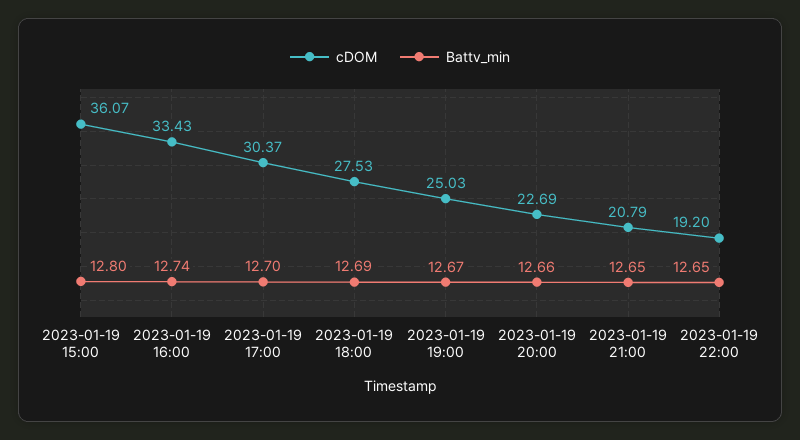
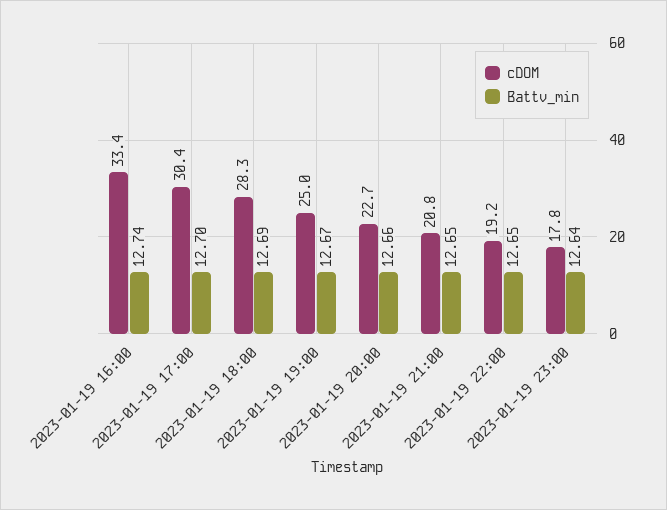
cDOM, 2023-01-19 15:00: 36.07 -> none
Battv_min, 2023-01-19 15:00: 12.8 -> none
cDOM, 2023-01-19 18:00: 27.53 -> 28.3
cDOM, 2023-01-19 23:00: none -> 17.8
Battv_min, 2023-01-19 23:00: none -> 12.64

